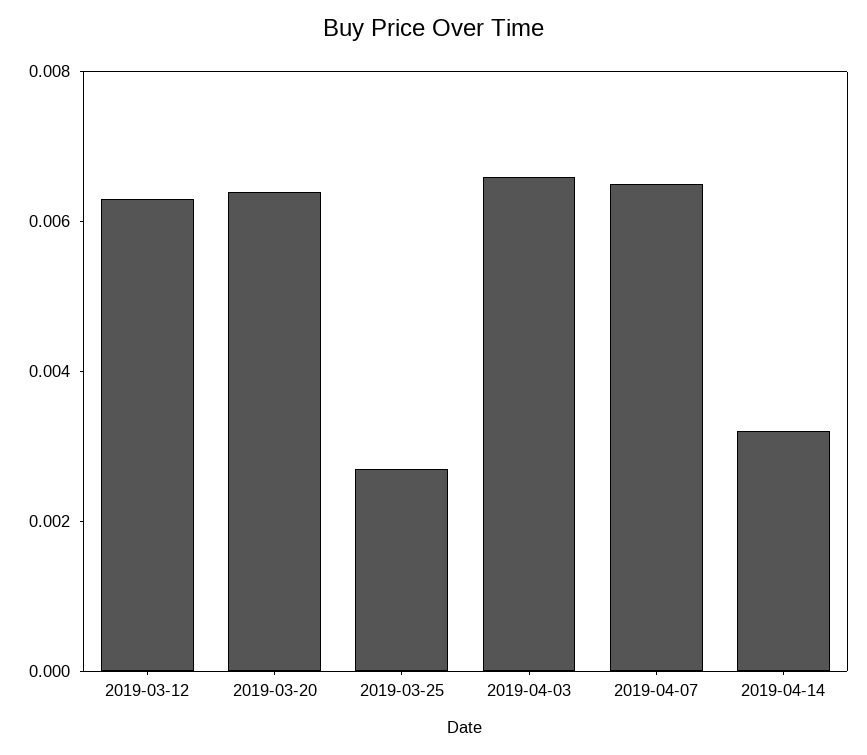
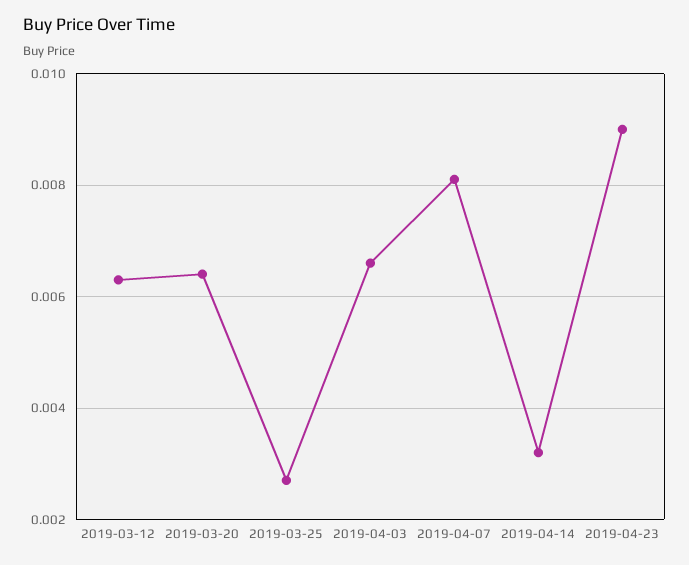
2019-04-07: 0.0065 -> 0.008
2019-04-23: none -> 0.009

